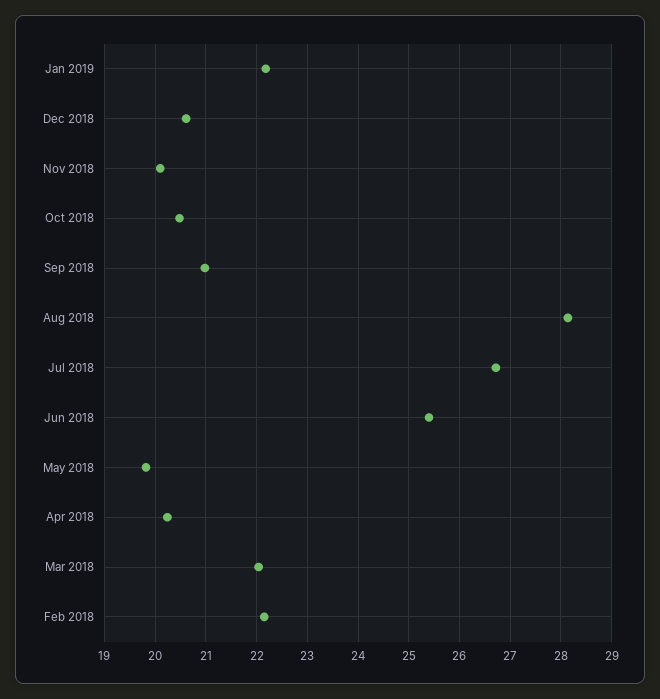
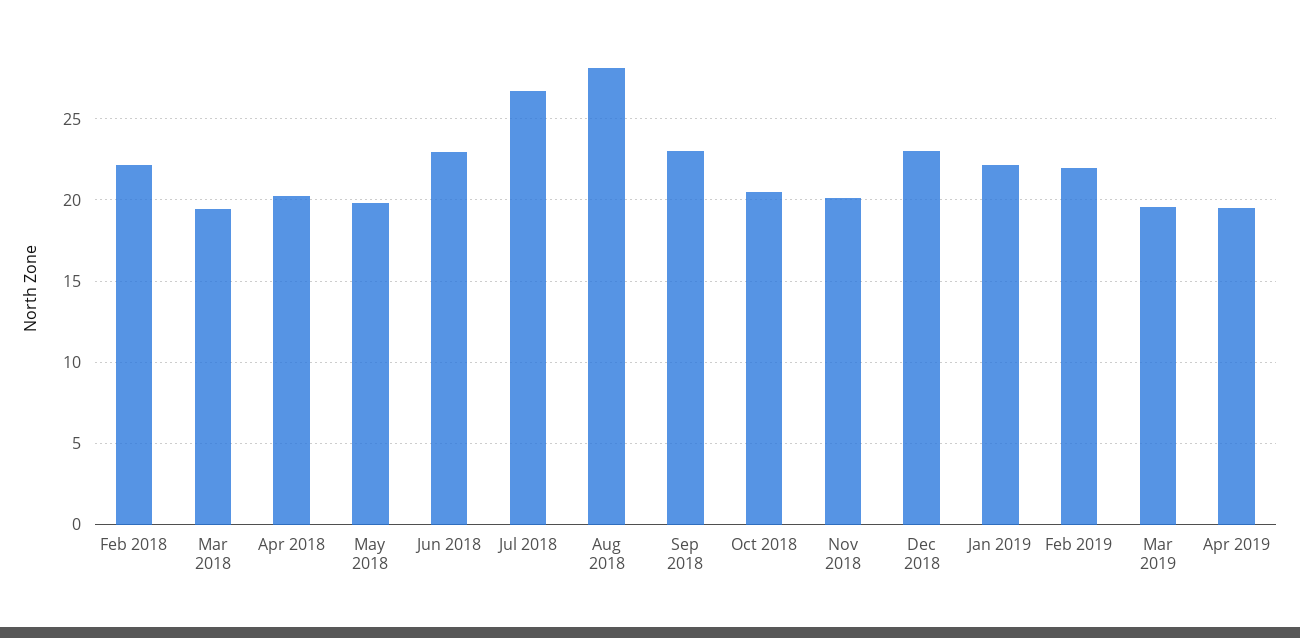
Dec 2018: 20.6 -> 23
Sep 2018: 21 -> 23
Jun 2018: 25.4 -> 23
Mar 2018: 22 -> 19.5
Feb 2019: none -> 22
Mar 2019: none -> 19.5
Apr 2019: none -> 19.5

